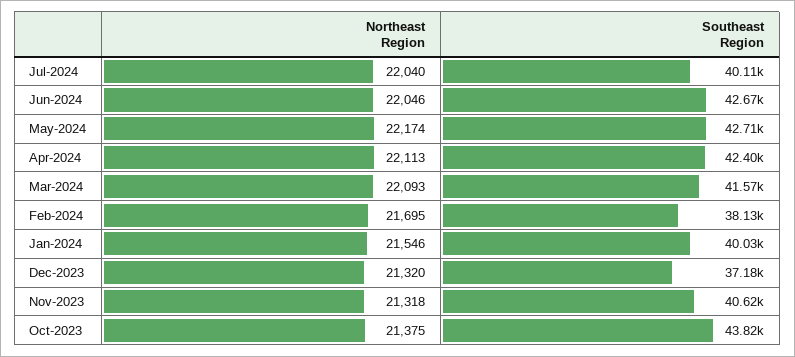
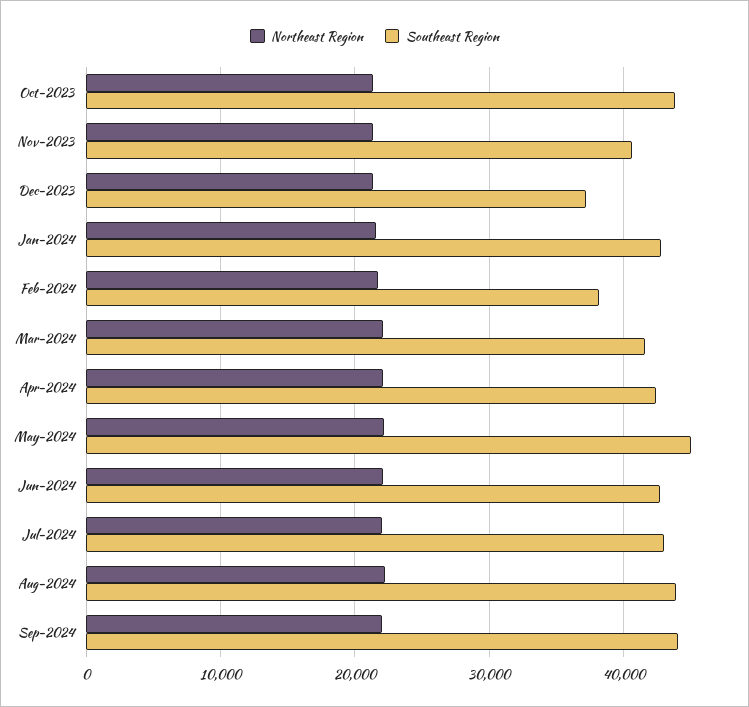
Southeast Region, Jul-2024: 40110 -> 43000
Southeast Region, May-2024: 42710 -> 45000
Southeast Region, Jan-2024: 40030 -> 43000
Northeast Region, Aug-2024: none -> 22000
Southeast Region, Aug-2024: none -> 44000
Northeast Region, Sep-2024: none -> 22000
Southeast Region, Sep-2024: none -> 44000

